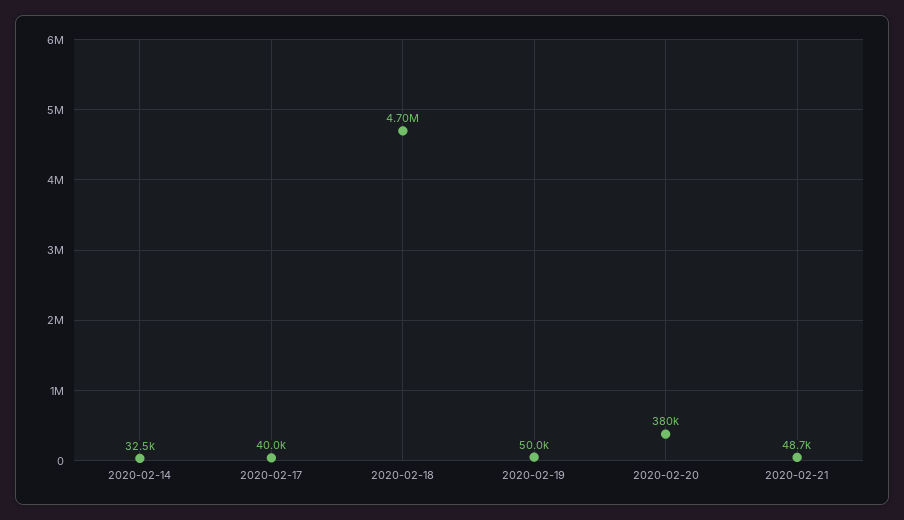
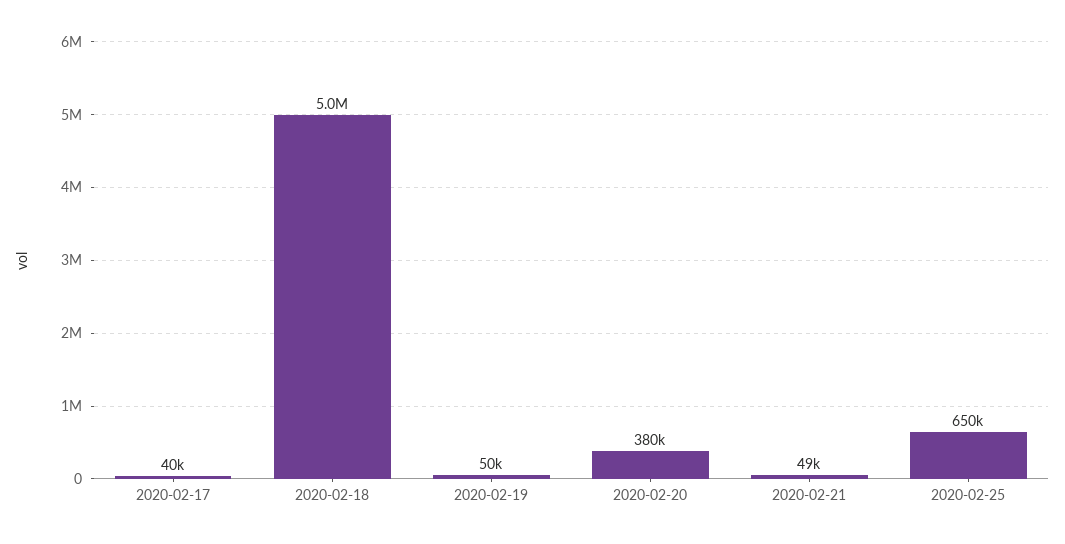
2020-02-14: 32500 -> none
2020-02-18: 4700000 -> 5000000
2020-02-25: none -> 650000

